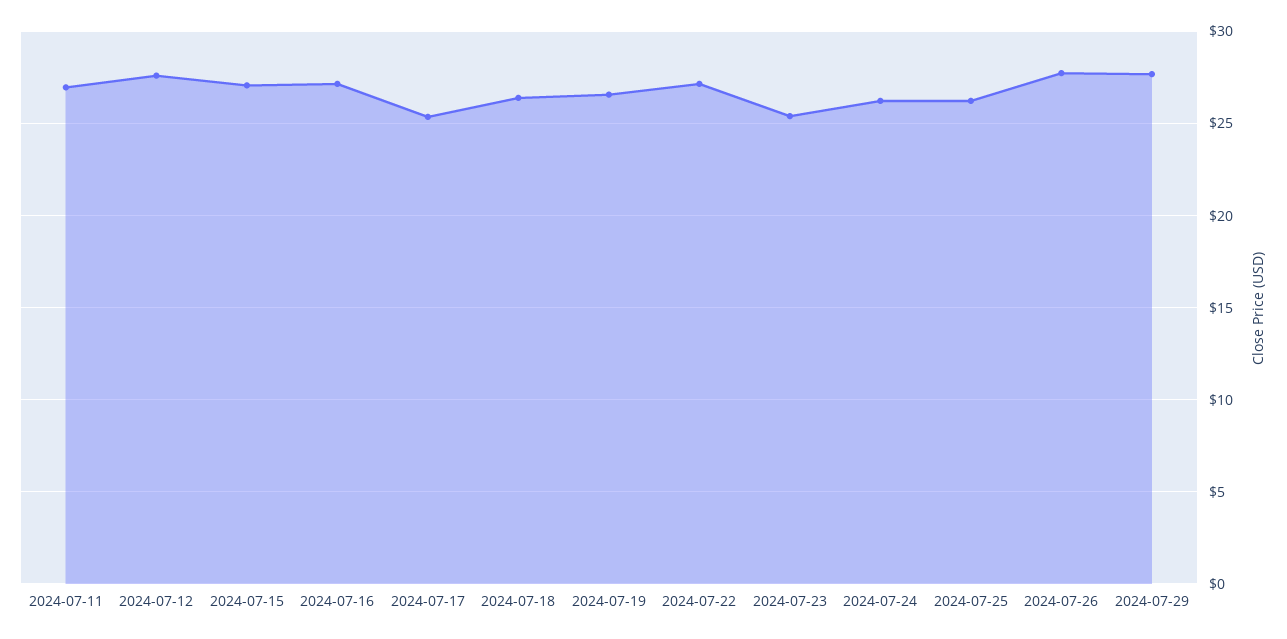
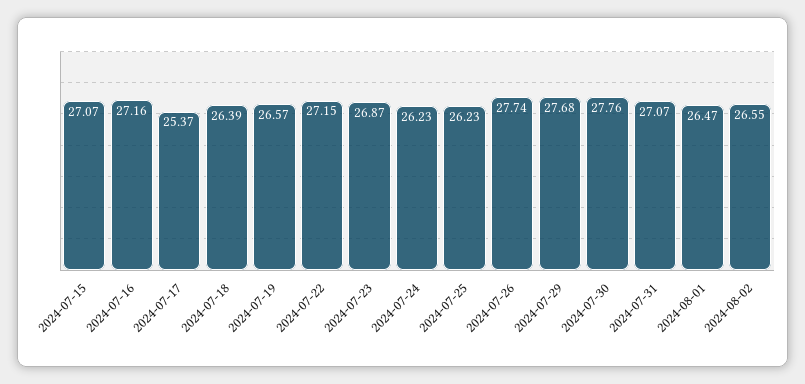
2024-07-11: 27 -> none
2024-07-12: 27.5 -> none
2024-07-23: 25.5 -> 26.87
2024-07-30: none -> 27.76
2024-07-31: none -> 27.07
2024-08-01: none -> 26.47
2024-08-02: none -> 26.55

